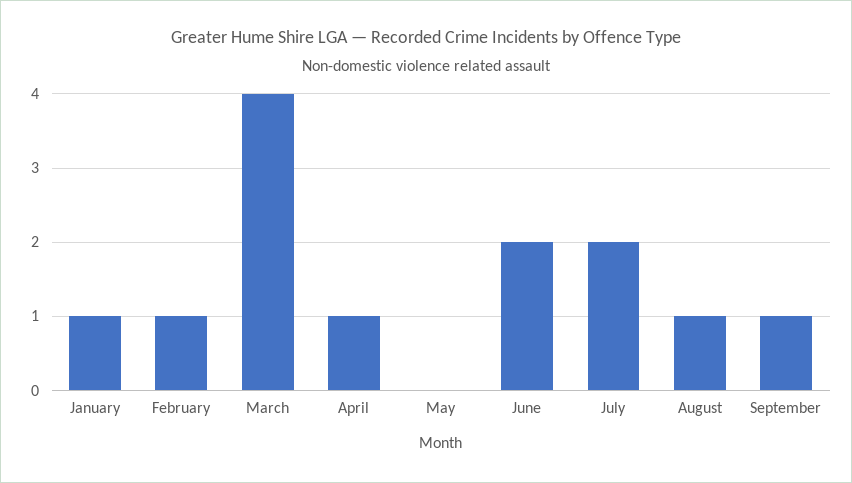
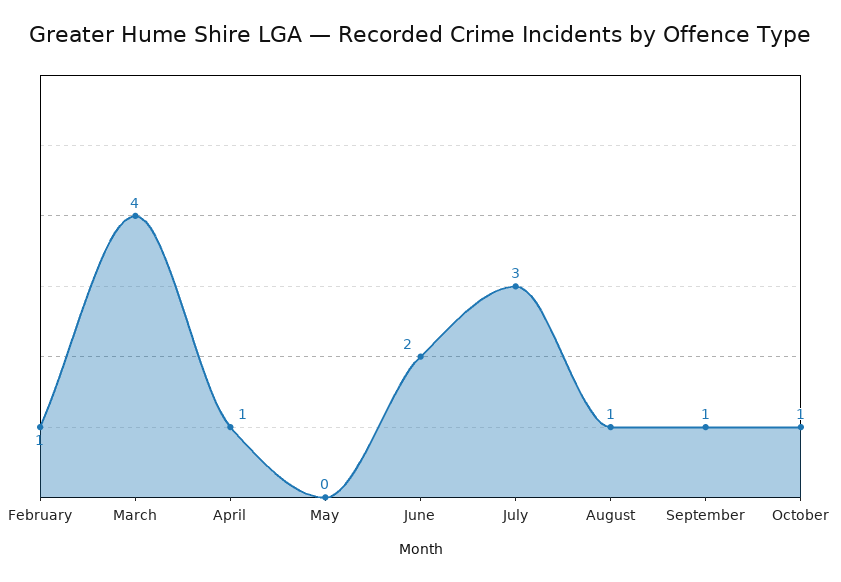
January: 1 -> none
July: 2 -> 3
October: none -> 1

